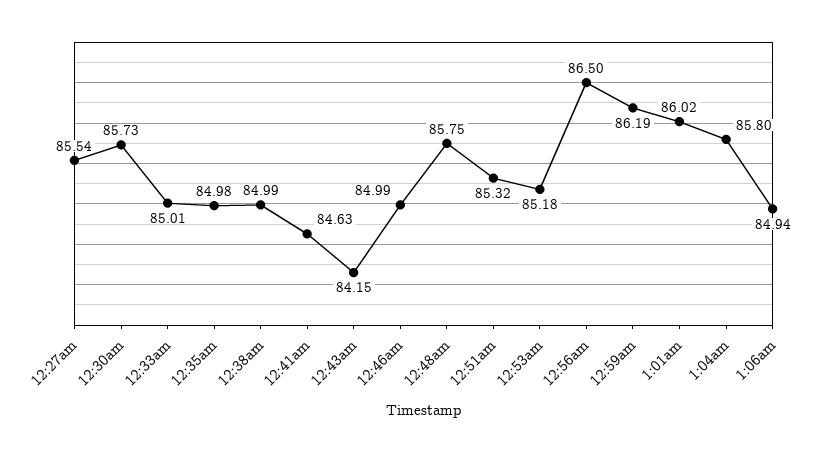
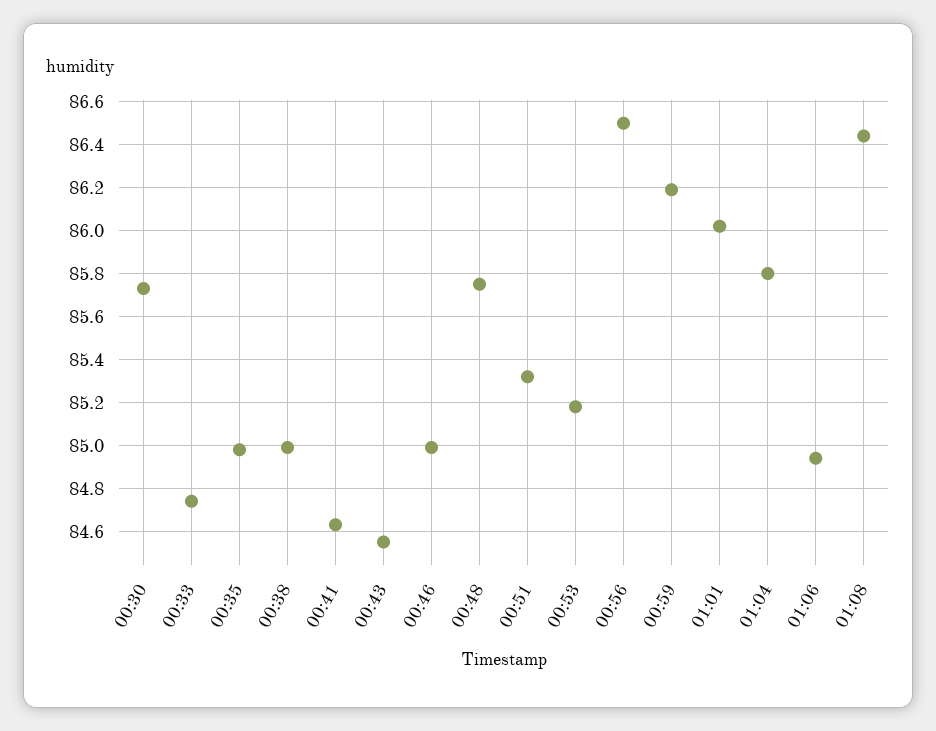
12:27am: 85.54 -> none
12:33am: 85.01 -> 84.75
12:43am: 84.15 -> 84.55
01:08: none -> 86.45

